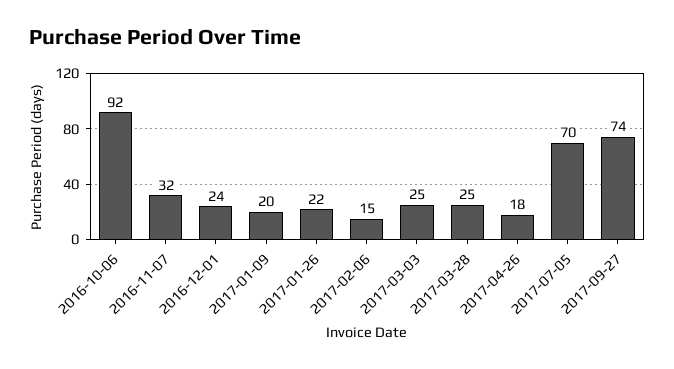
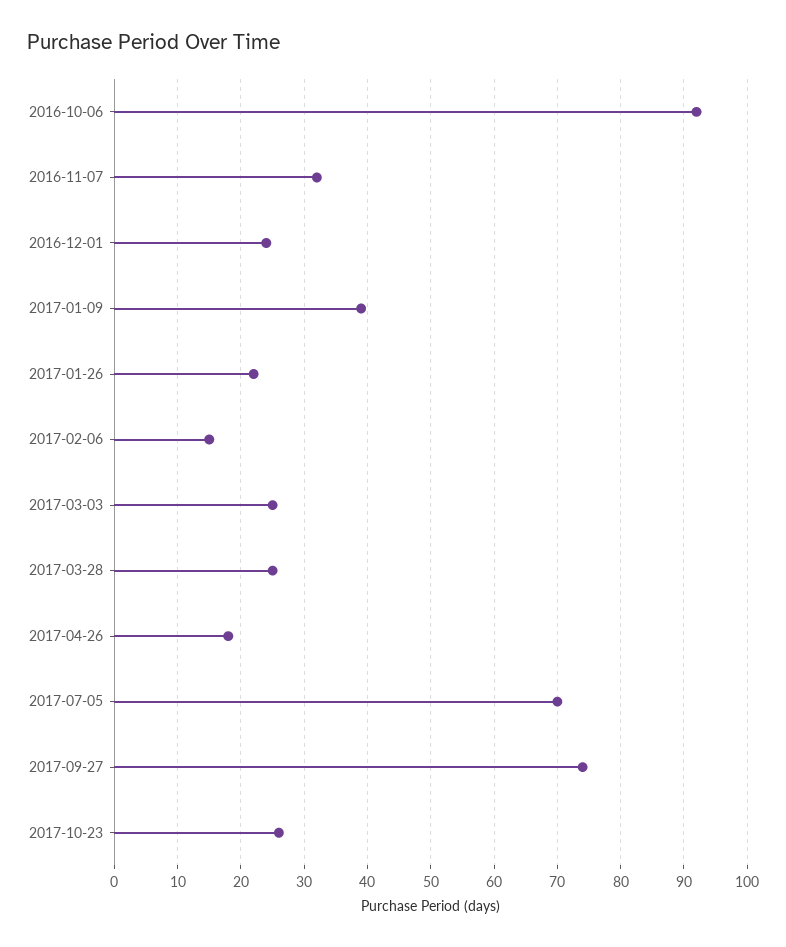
2017-01-09: 20 -> 39
2017-10-23: none -> 26

